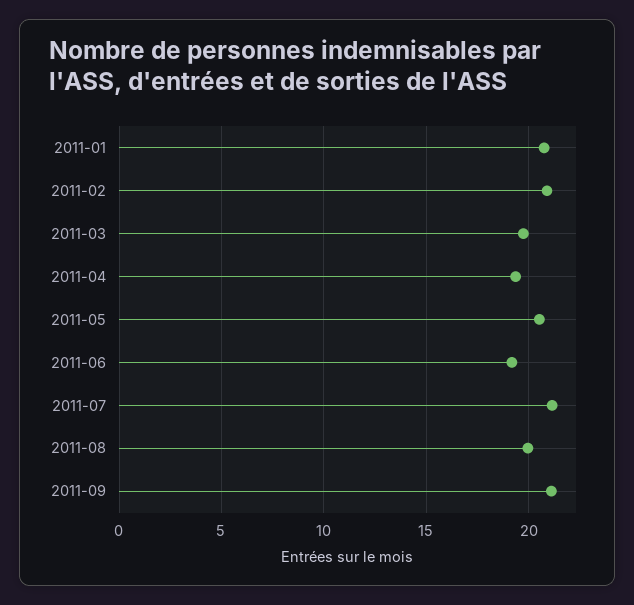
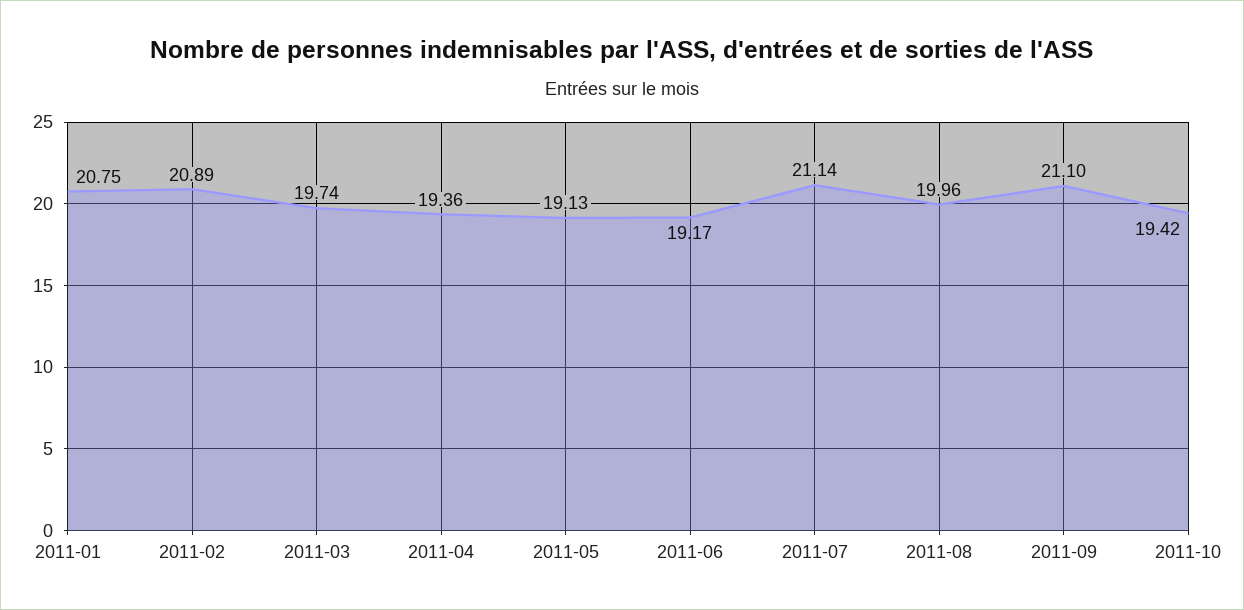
2011-05: 20.5 -> 19.13
2011-10: none -> 19.42

